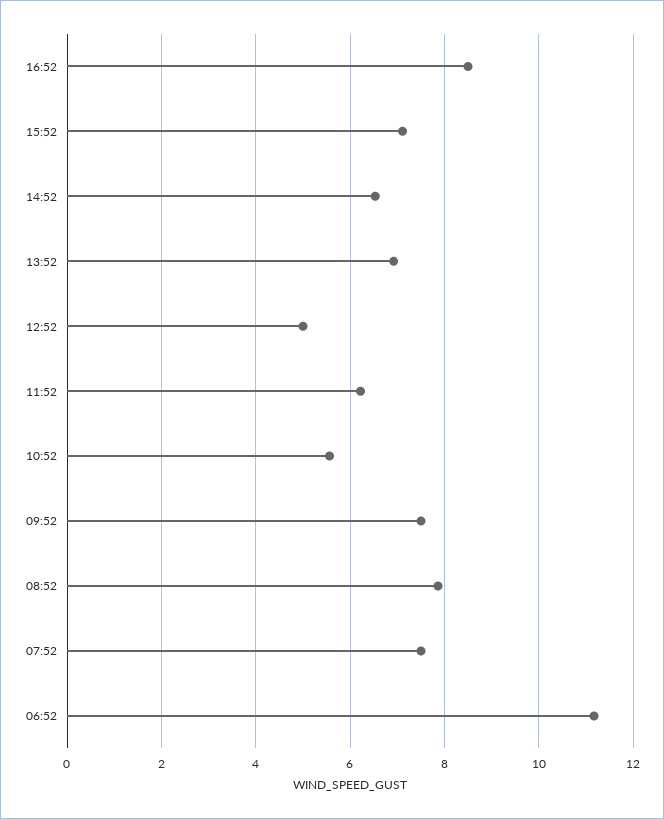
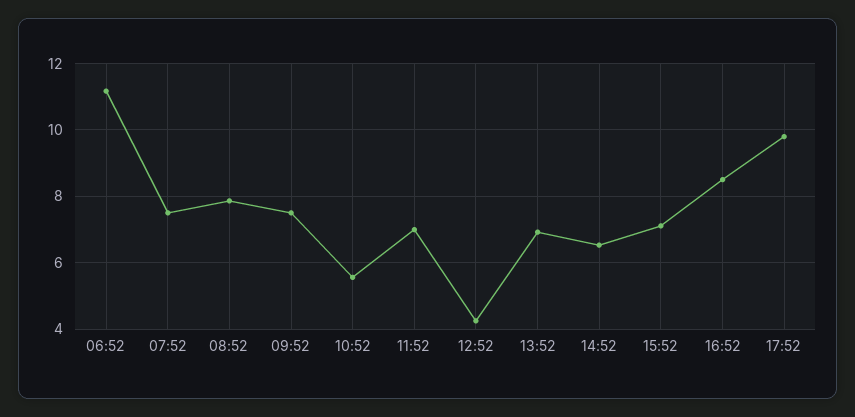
12:52: 5 -> 4.2
11:52: 6.2 -> 7
17:52: none -> 9.8

